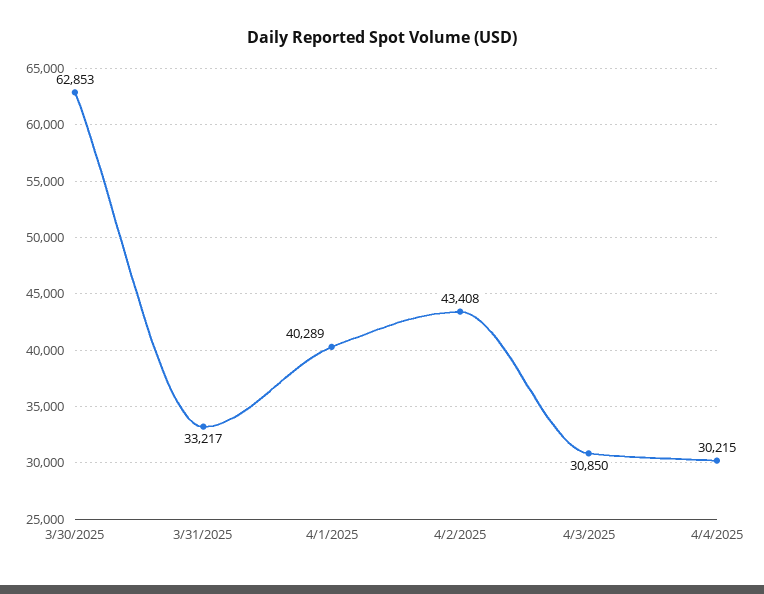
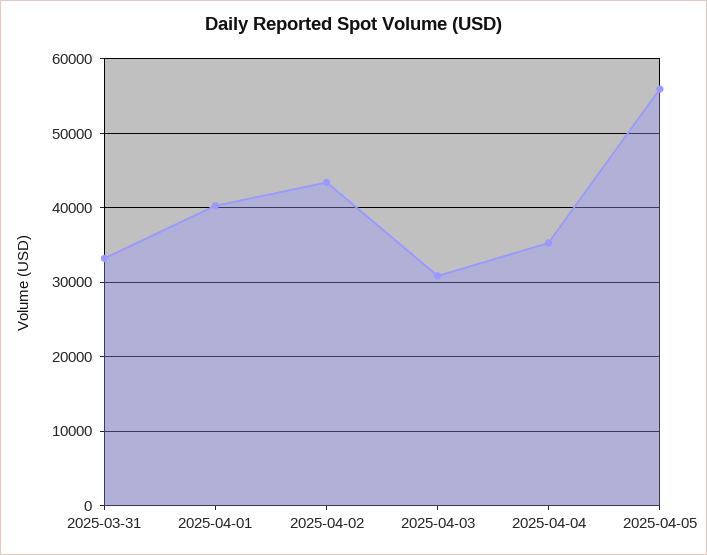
3/30/2025: 62853 -> none
4/4/2025: 30215 -> 35000
2025-04-05: none -> 56000

